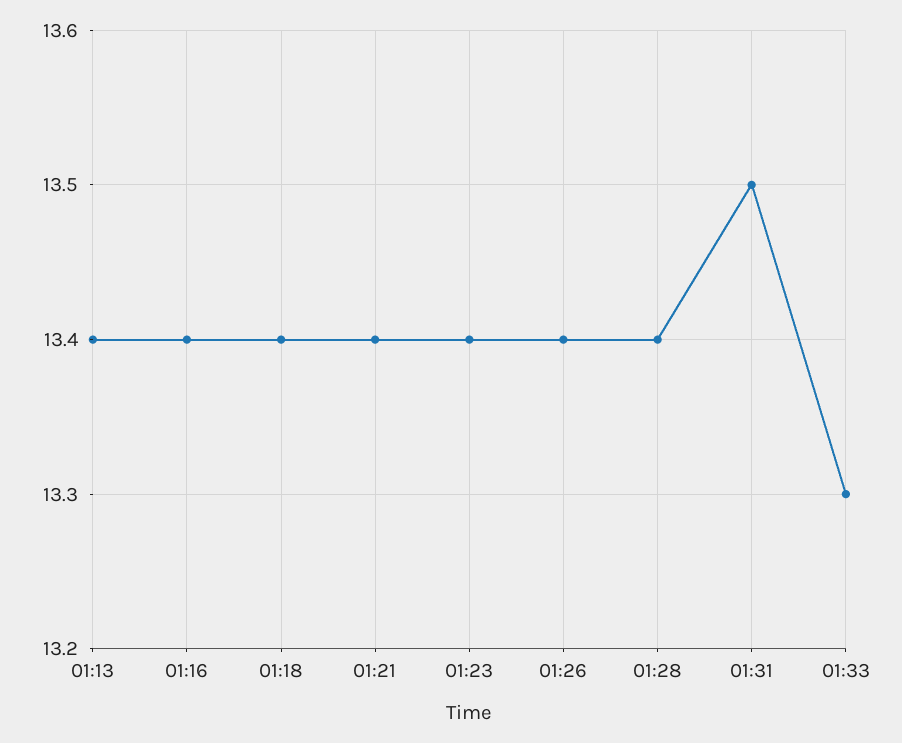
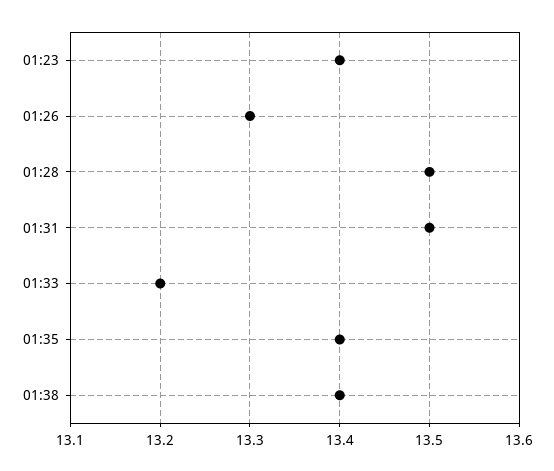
01:13: 13.4 -> none
01:16: 13.4 -> none
01:18: 13.4 -> none
01:21: 13.4 -> none
01:26: 13.4 -> 13.3
01:28: 13.4 -> 13.5
01:33: 13.3 -> 13.2
01:35: none -> 13.4
01:38: none -> 13.4

